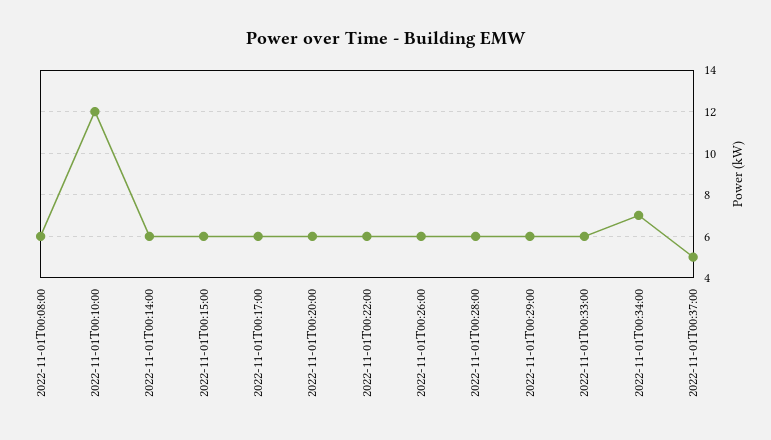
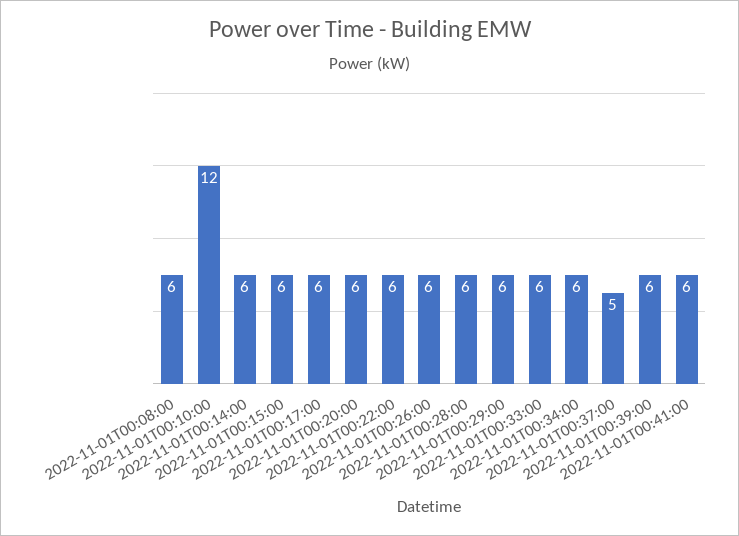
2022-11-01T00:34:00: 7 -> 6
2022-11-01T00:39:00: none -> 6
2022-11-01T00:41:00: none -> 6

